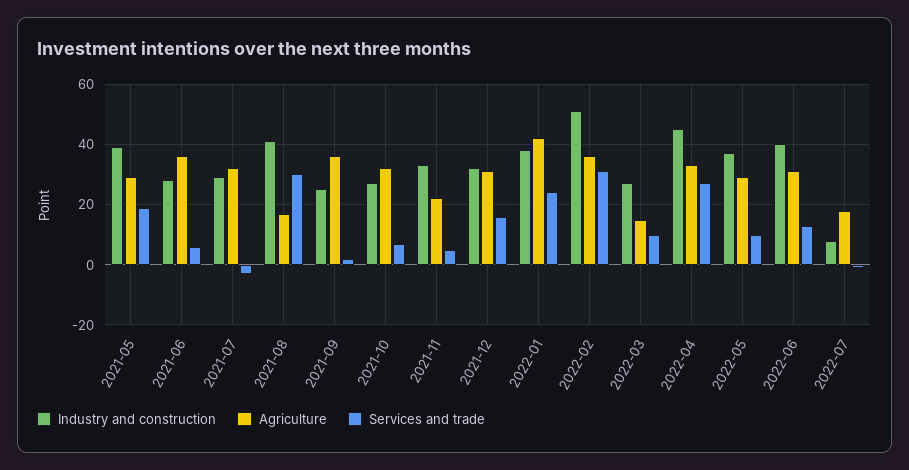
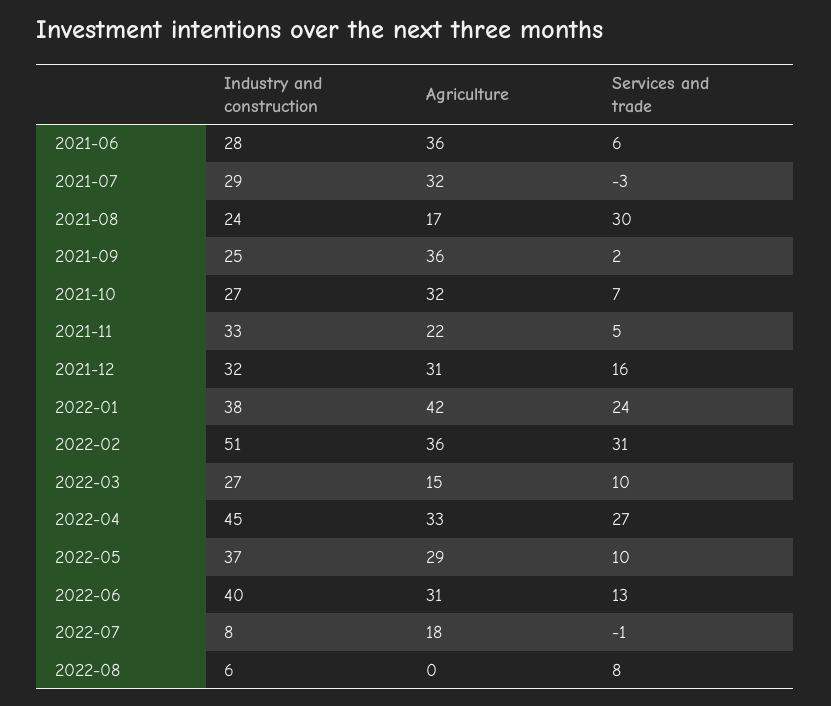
Industry and construction, 2021-05: 40 -> none
Agriculture, 2021-05: 30 -> none
Services and trade, 2021-05: 20 -> none
Industry and construction, 2021-08: 40 -> 24
Industry and construction, 2022-08: none -> 6
Agriculture, 2022-08: none -> 0
Services and trade, 2022-08: none -> 8

